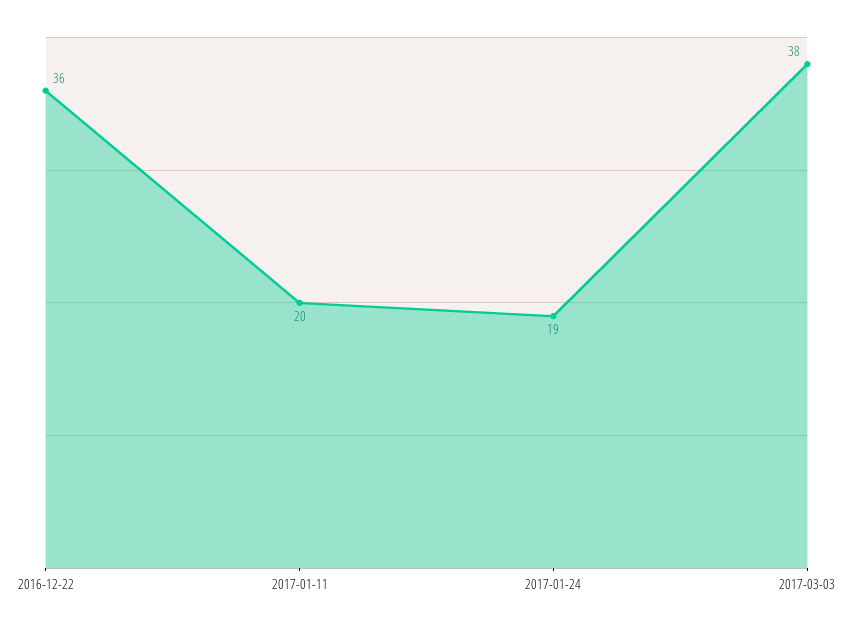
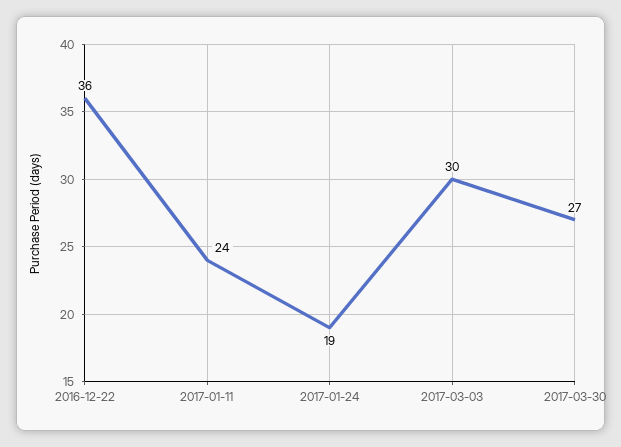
2017-01-11: 20 -> 24
2017-03-03: 38 -> 30
2017-03-30: none -> 27

